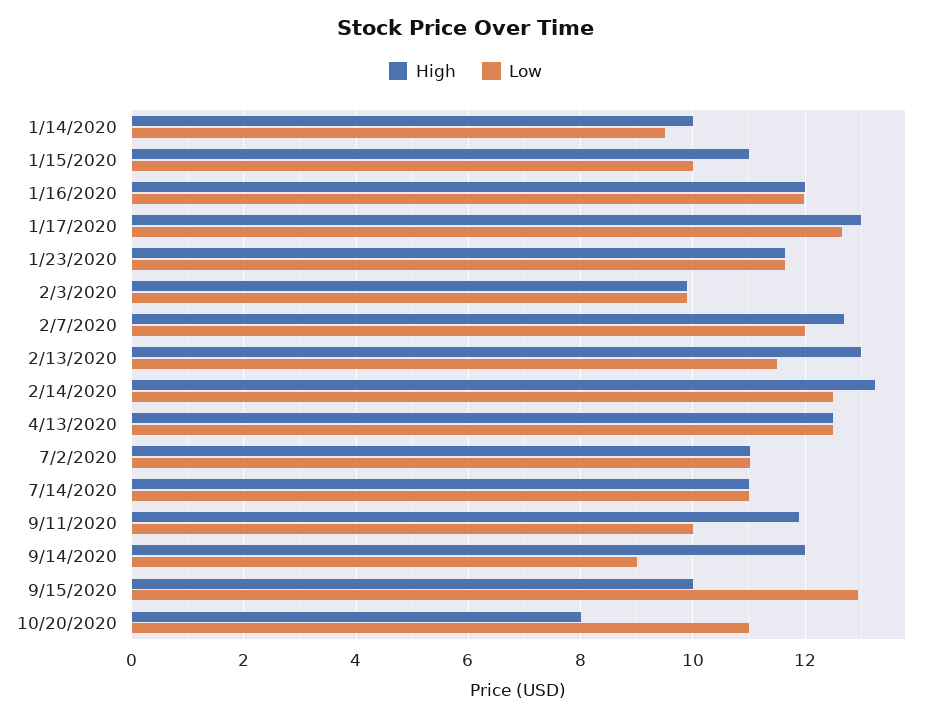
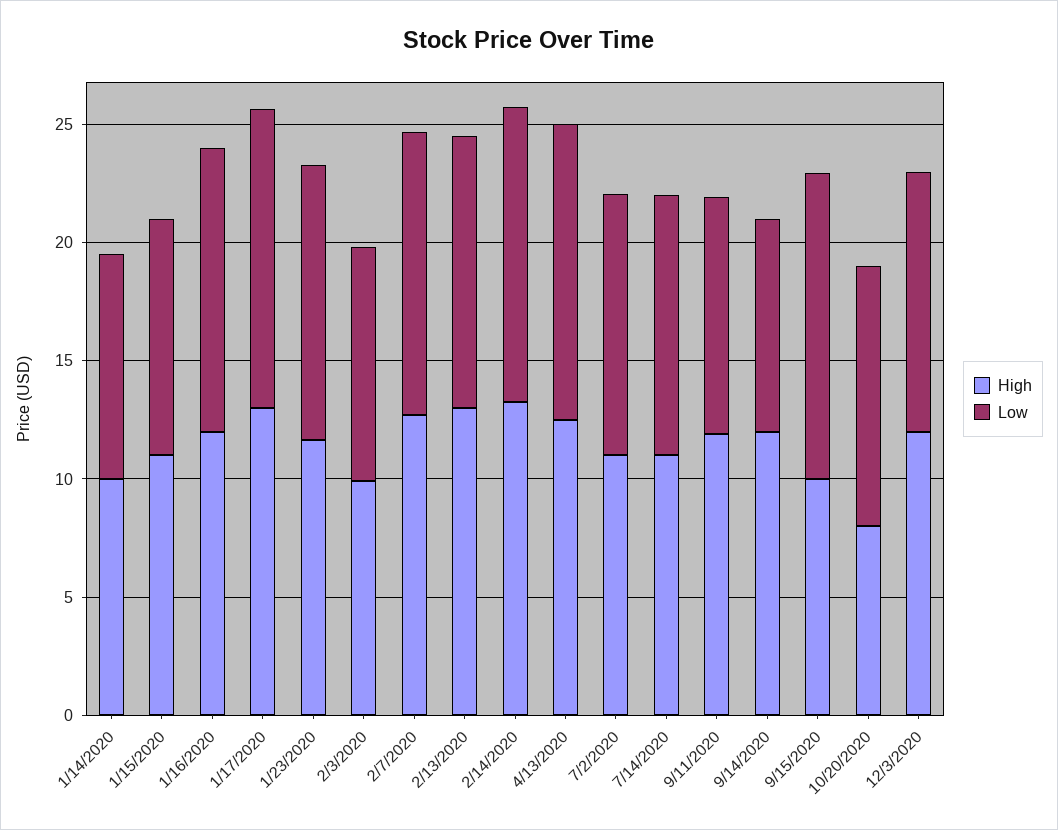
High, 12/3/2020: none -> 12
Low, 12/3/2020: none -> 11

